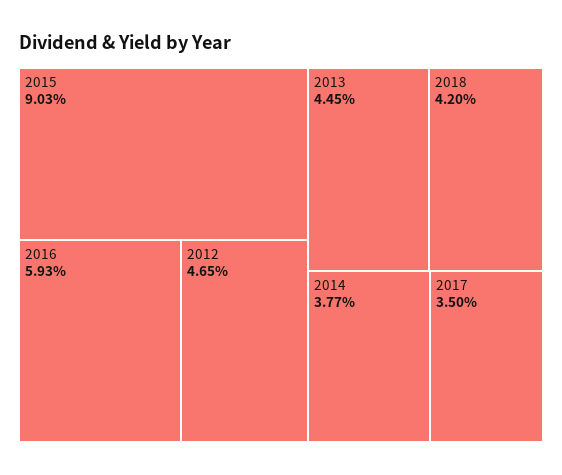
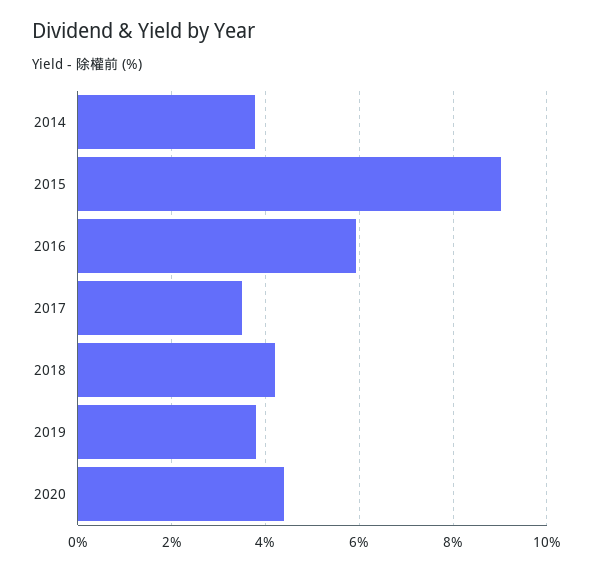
2012: 4.65 -> none
2013: 4.45 -> none
2019: none -> 3.8
2020: none -> 4.4

